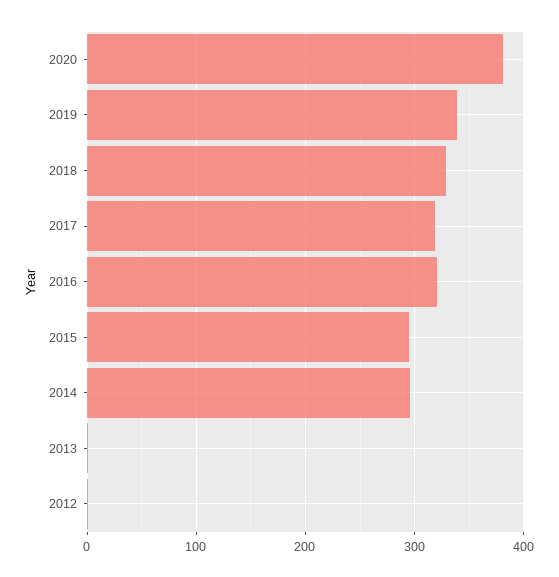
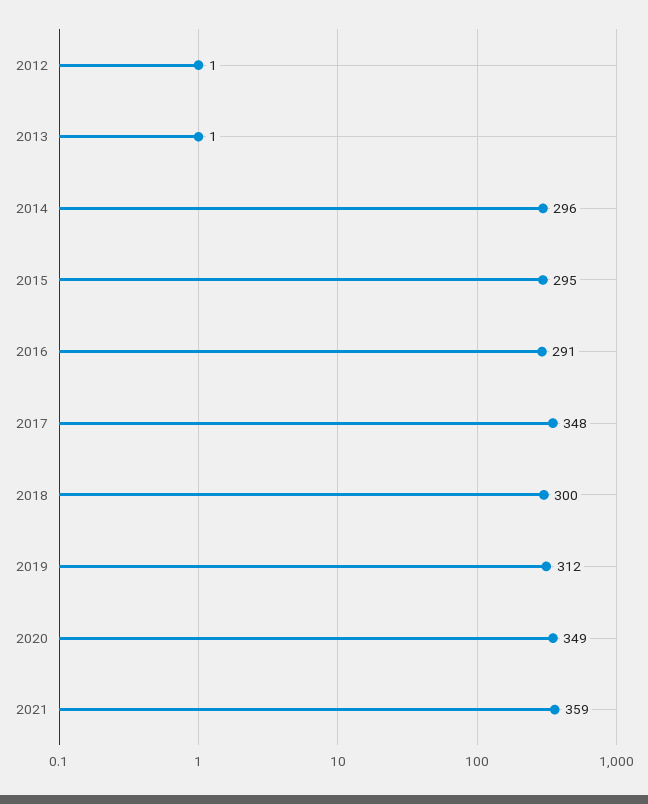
2020: 380 -> 349
2019: 340 -> 312
2018: 330 -> 300
2017: 320 -> 348
2016: 320 -> 291
2021: none -> 359

